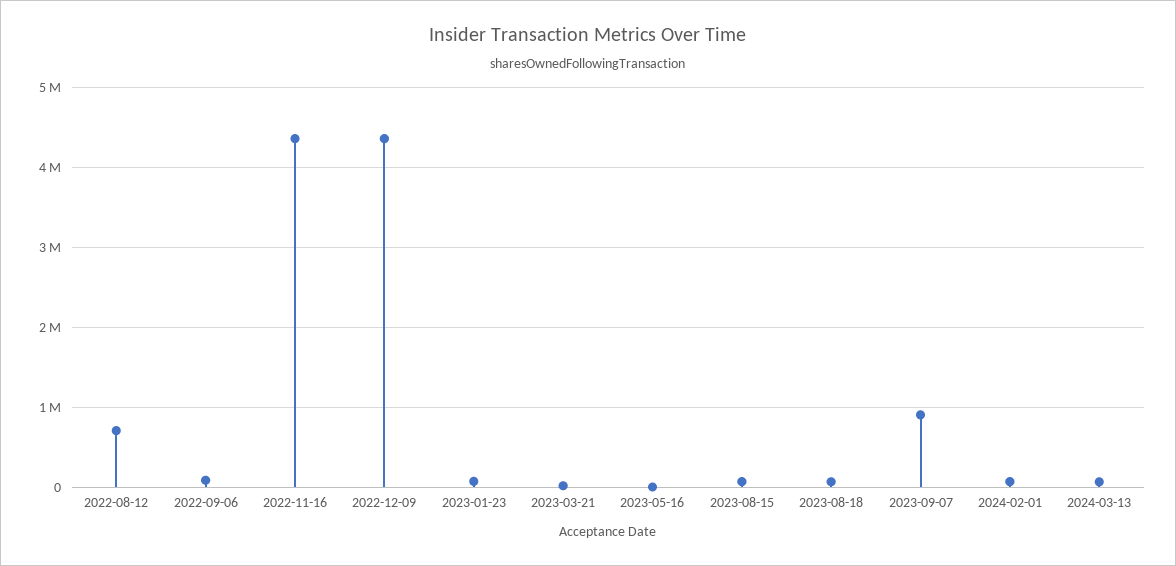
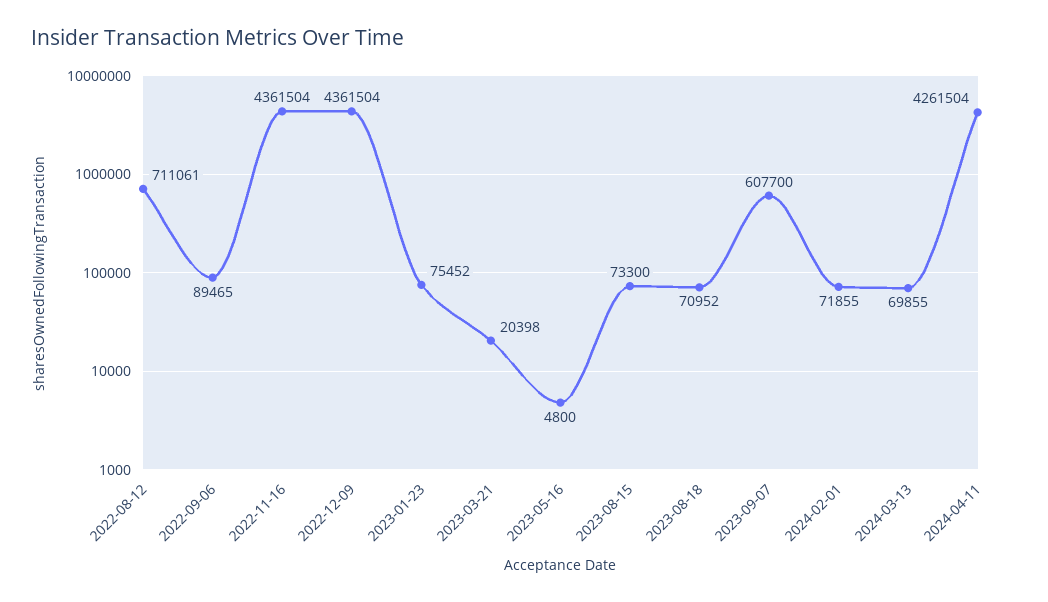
2023-09-07: 900000 -> 607700
2024-04-11: none -> 4261504

